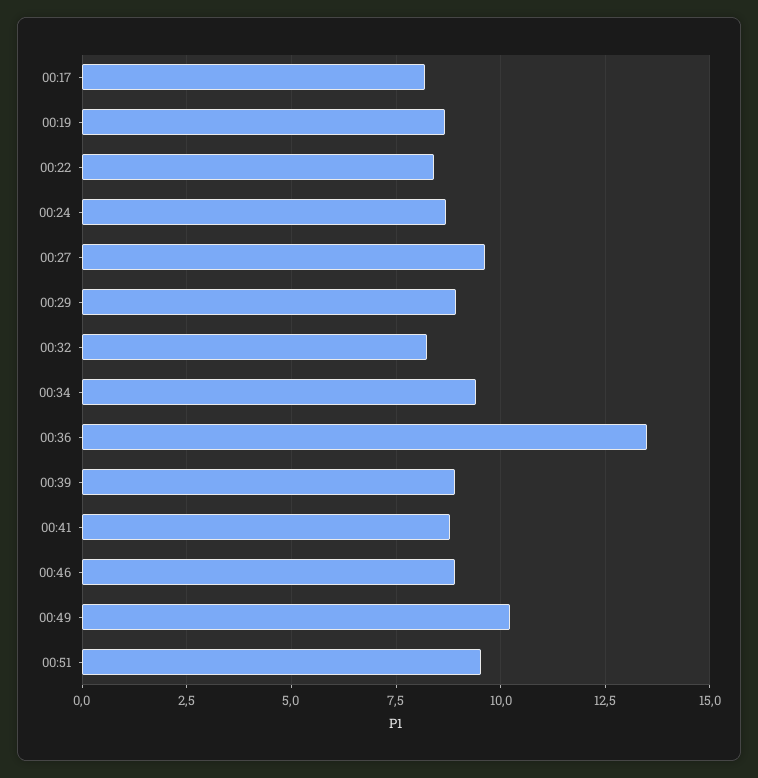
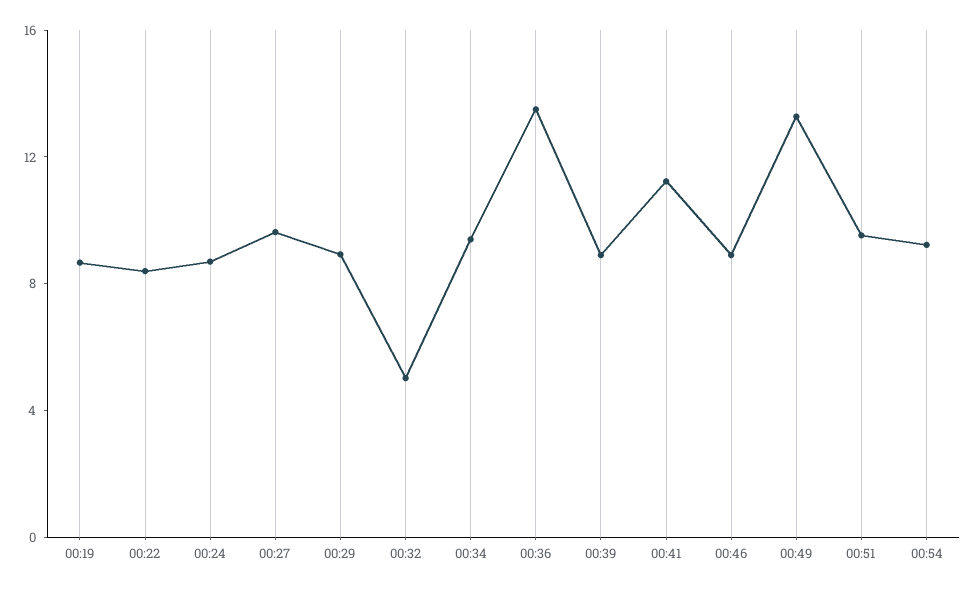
00:17: 8.25 -> none
00:32: 8.25 -> 5
00:41: 8.75 -> 11
00:49: 10.25 -> 13
00:54: none -> 9

